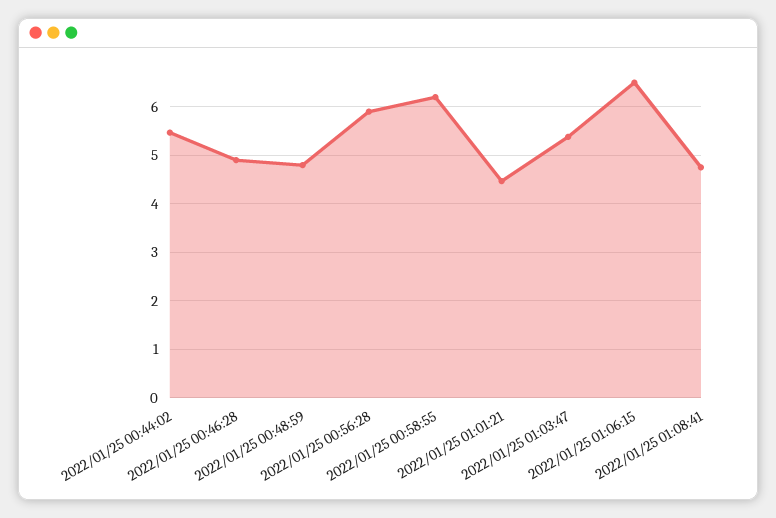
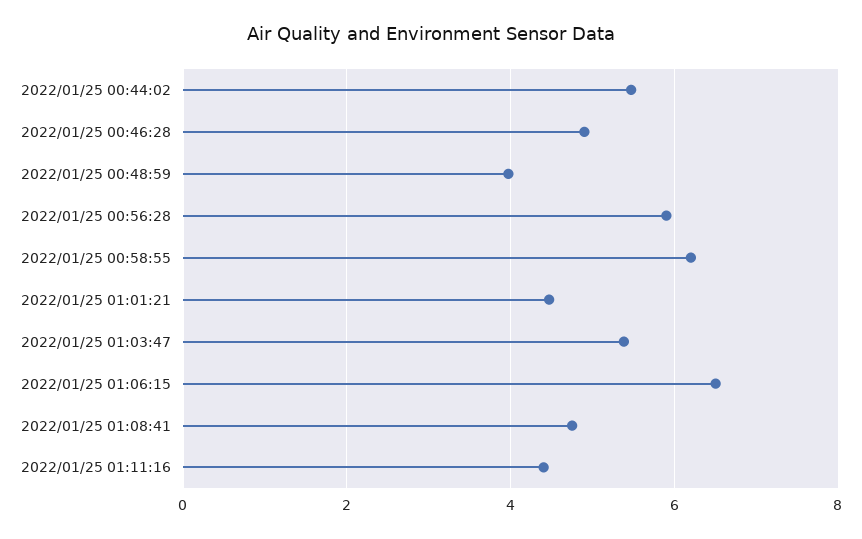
2022/01/25 00:48:59: 4.8 -> 4
2022/01/25 01:11:16: none -> 4.4

